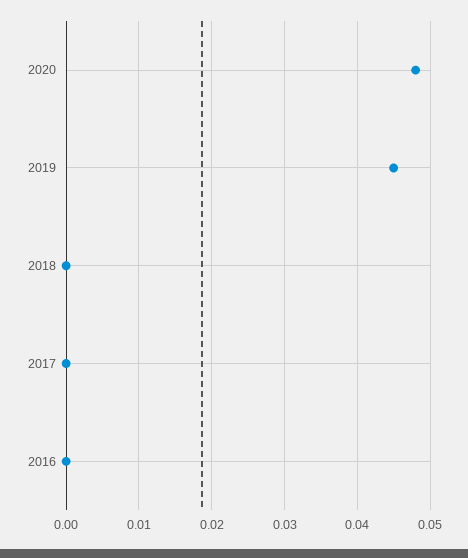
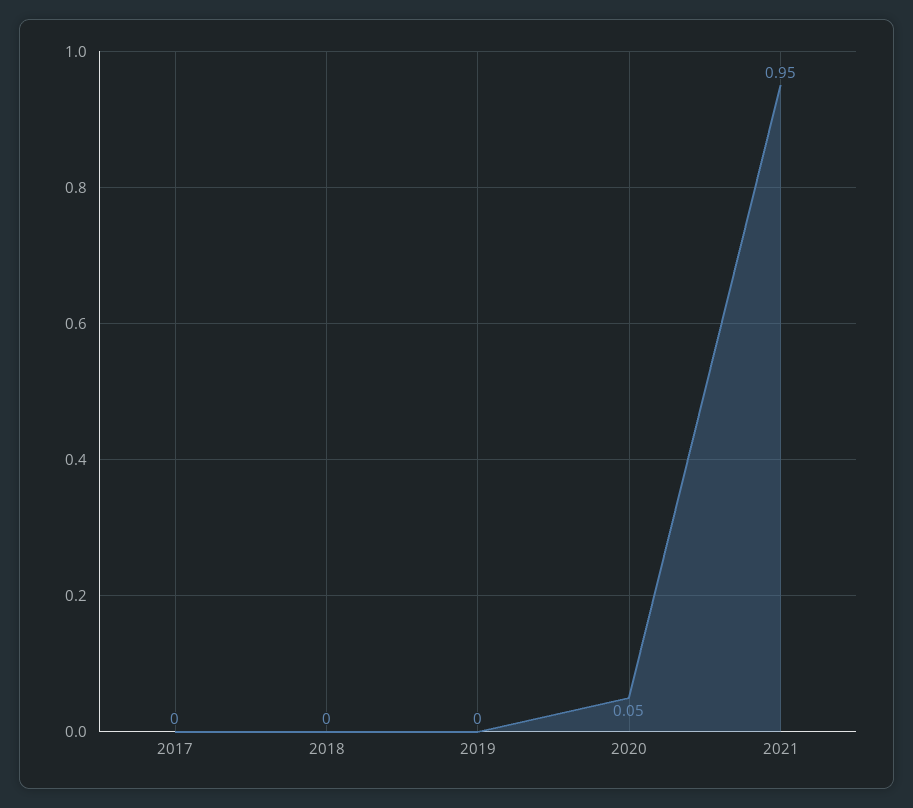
2019: 0.045 -> 0
2016: 0 -> none
2021: none -> 0.95

